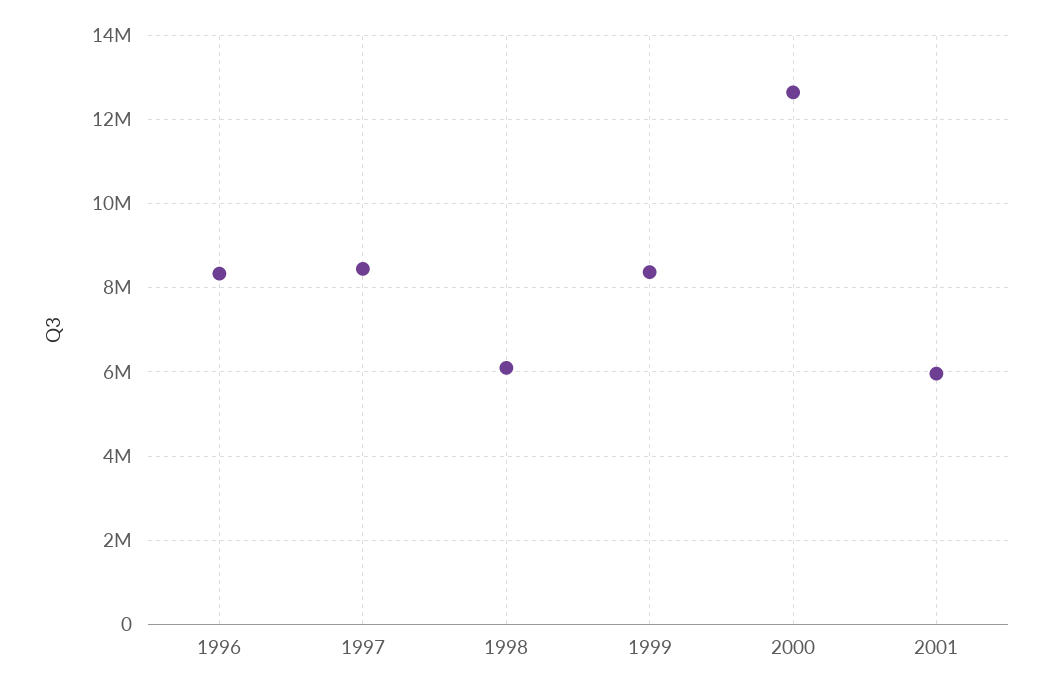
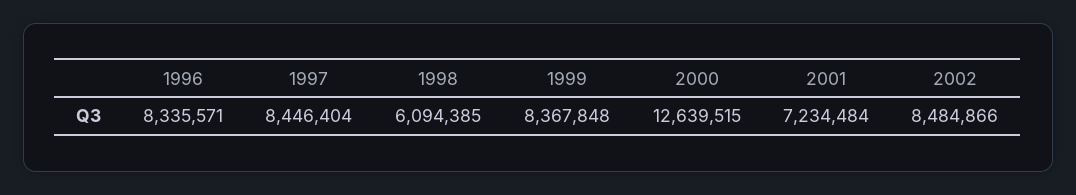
2001: 6000000 -> 7234484
2002: none -> 8484866

